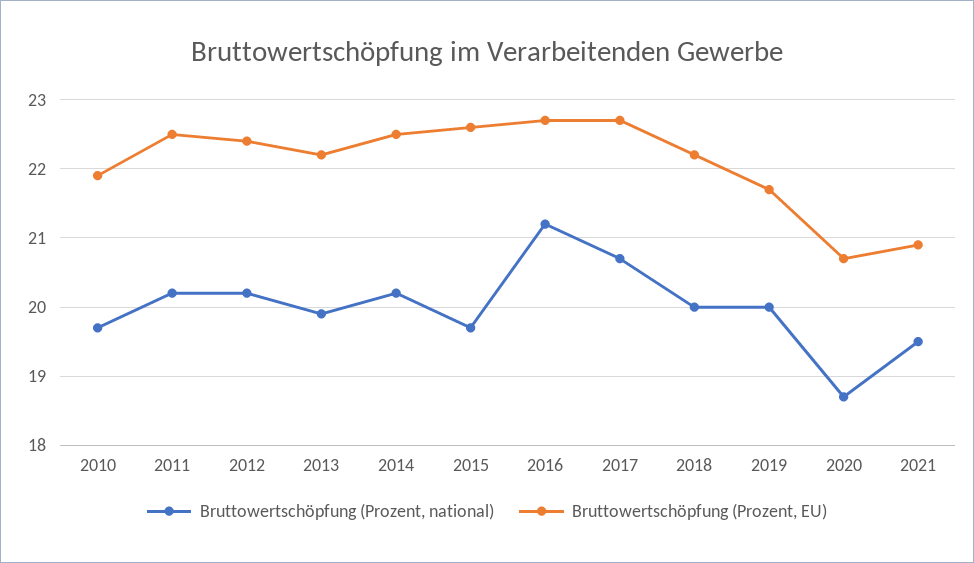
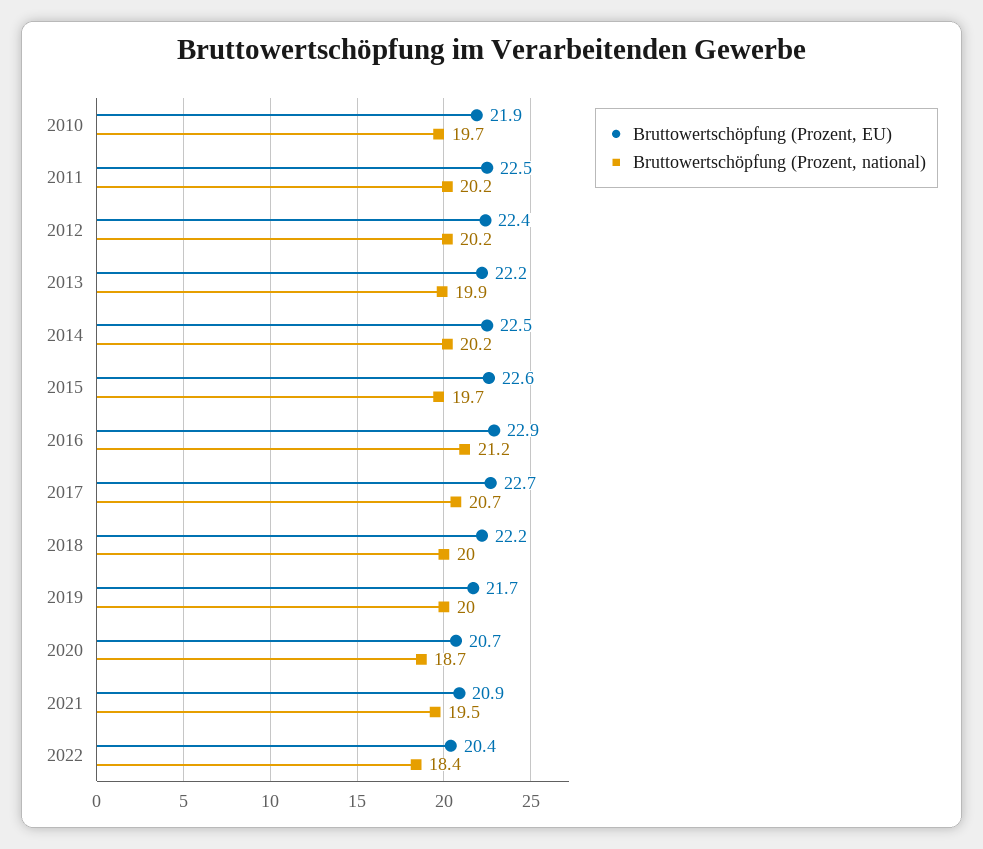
Bruttowertschöpfung (Prozent, EU), 2016: 22.7 -> 22.9
Bruttowertschöpfung (Prozent, EU), 2022: none -> 20.4
Bruttowertschöpfung (Prozent, national), 2022: none -> 18.4

